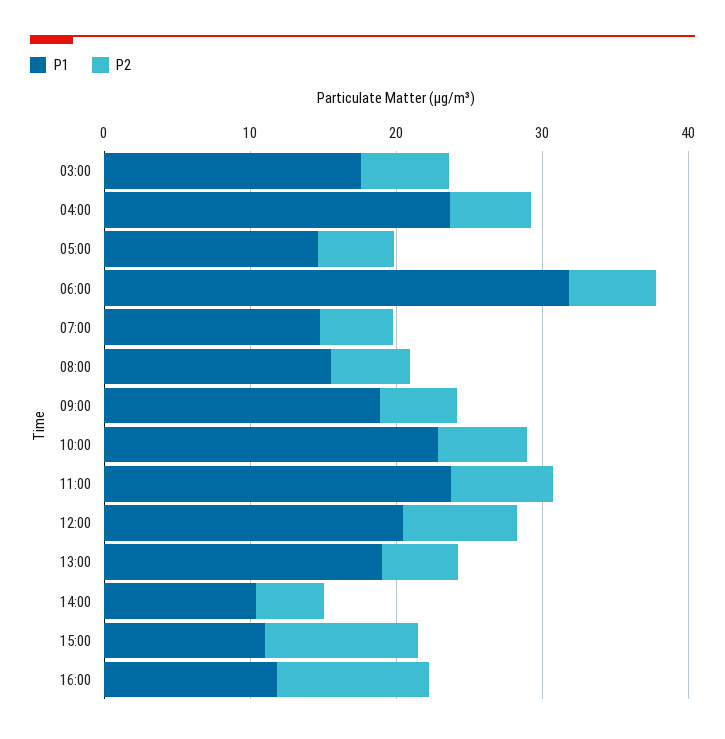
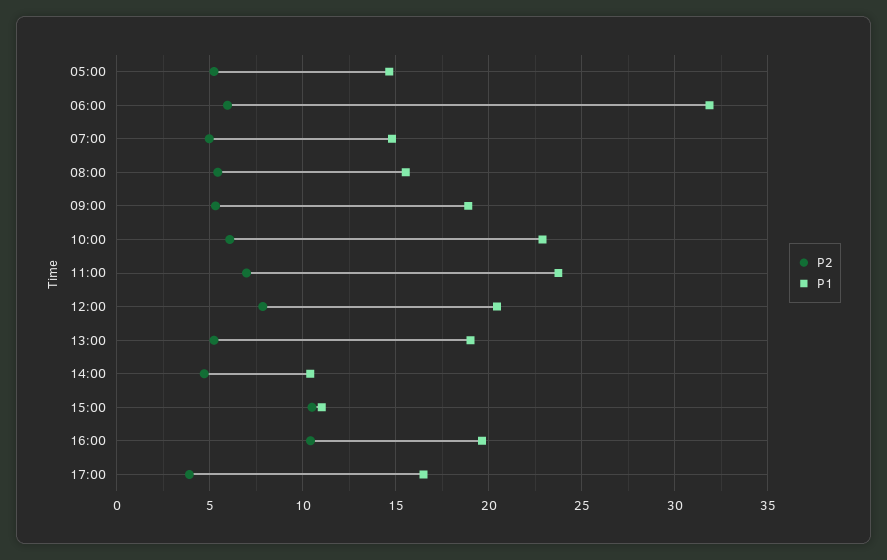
P1, 03:00: 18 -> none
P2, 03:00: 6 -> none
P1, 04:00: 24 -> none
P2, 04:00: 6 -> none
P1, 16:00: 12 -> 19.5
P2, 17:00: none -> 4
P1, 17:00: none -> 16.5

